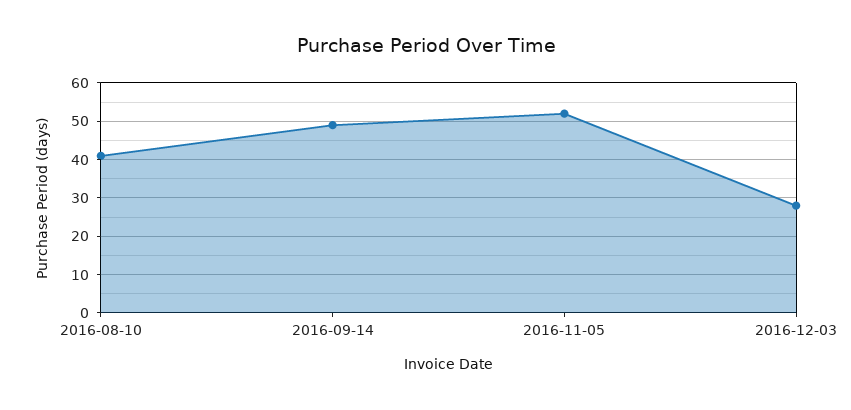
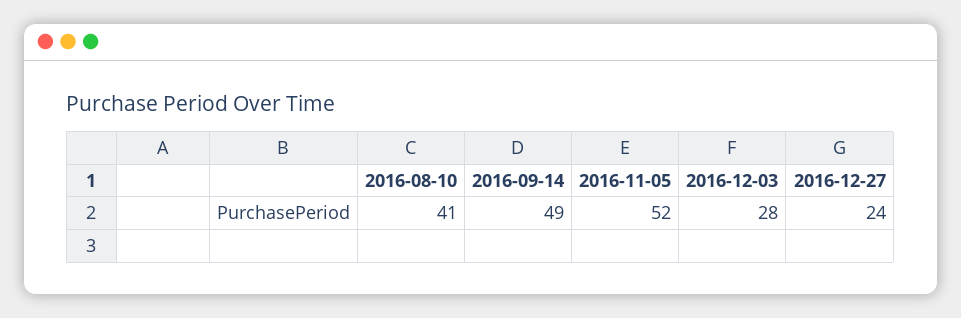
2016-12-27: none -> 24

